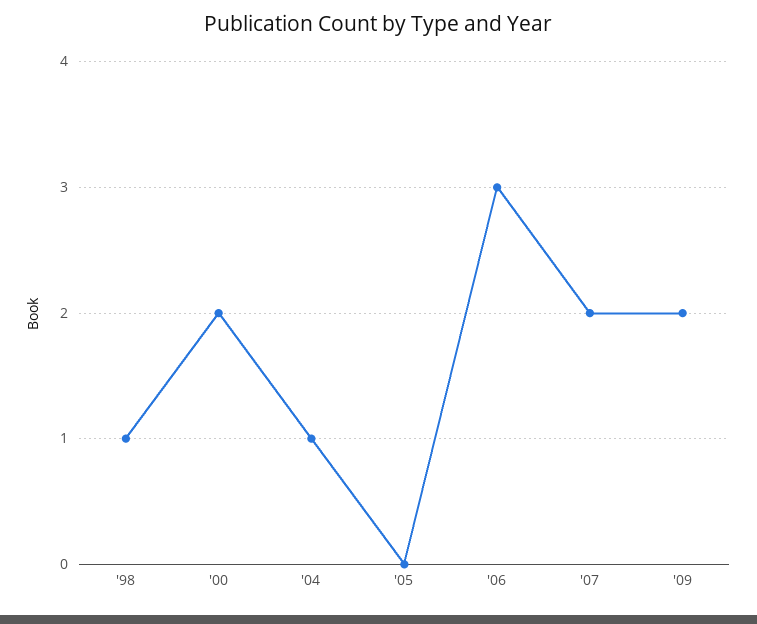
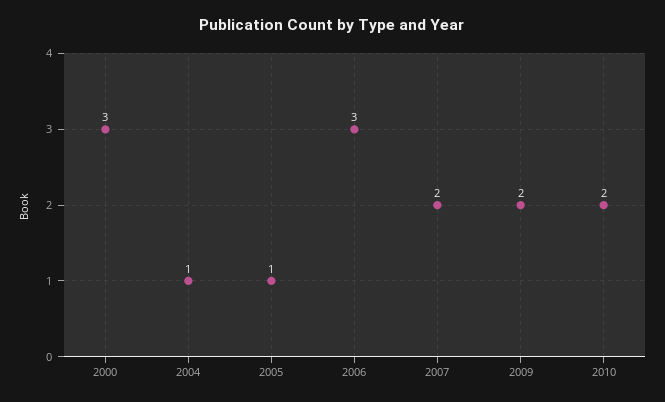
'98: 1 -> none
'00: 2 -> 3
'05: 0 -> 1
2010: none -> 2

